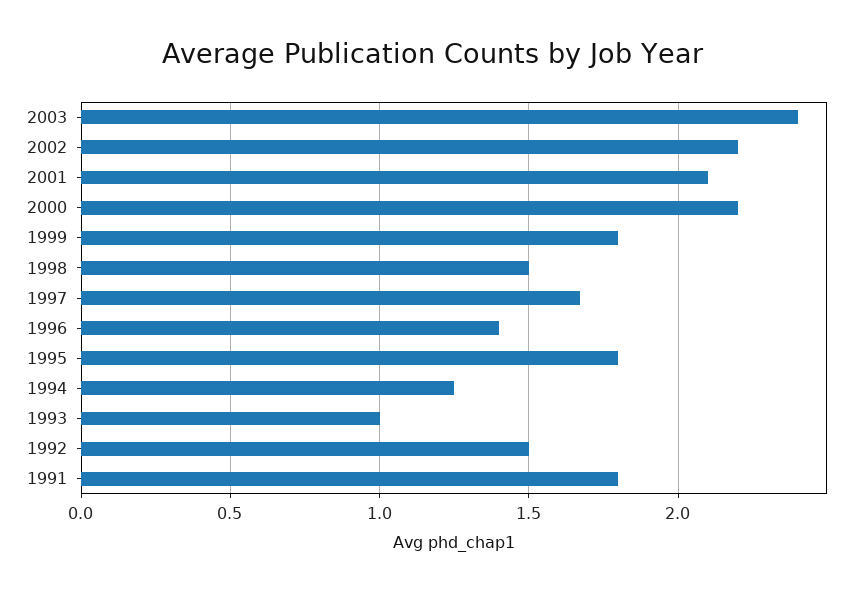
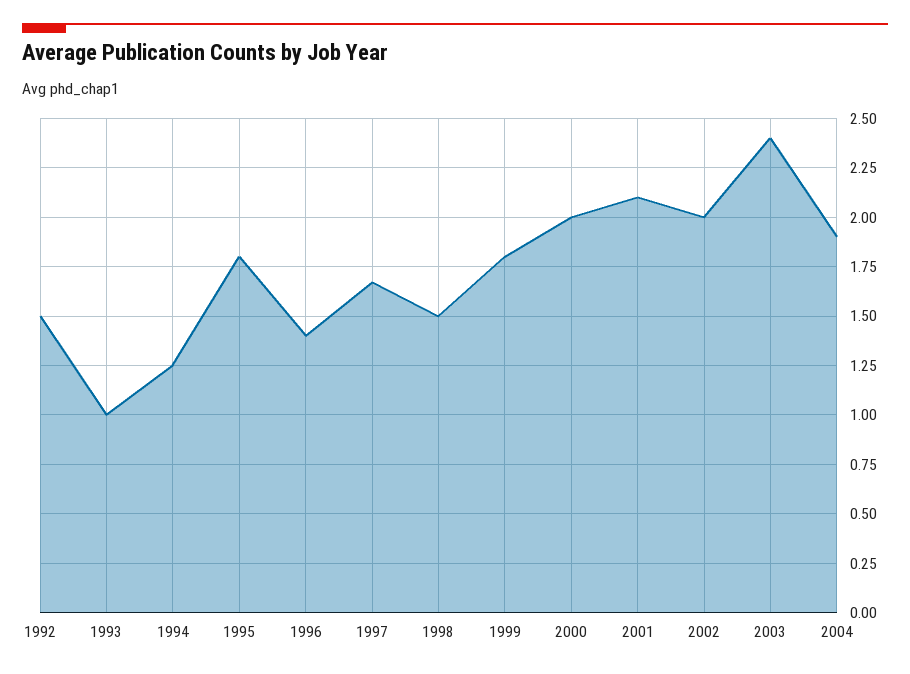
2002: 2.2 -> 2
2000: 2.2 -> 2
1991: 1.8 -> none
2004: none -> 1.9

